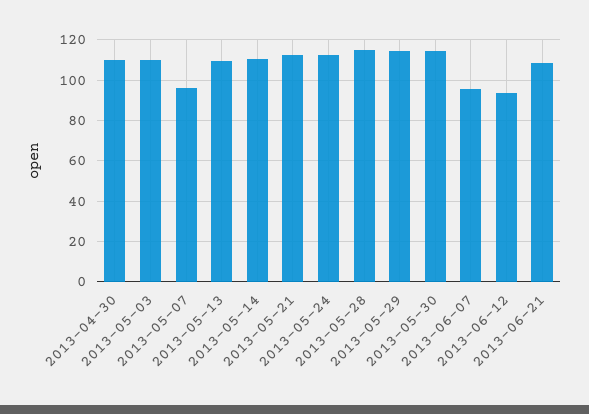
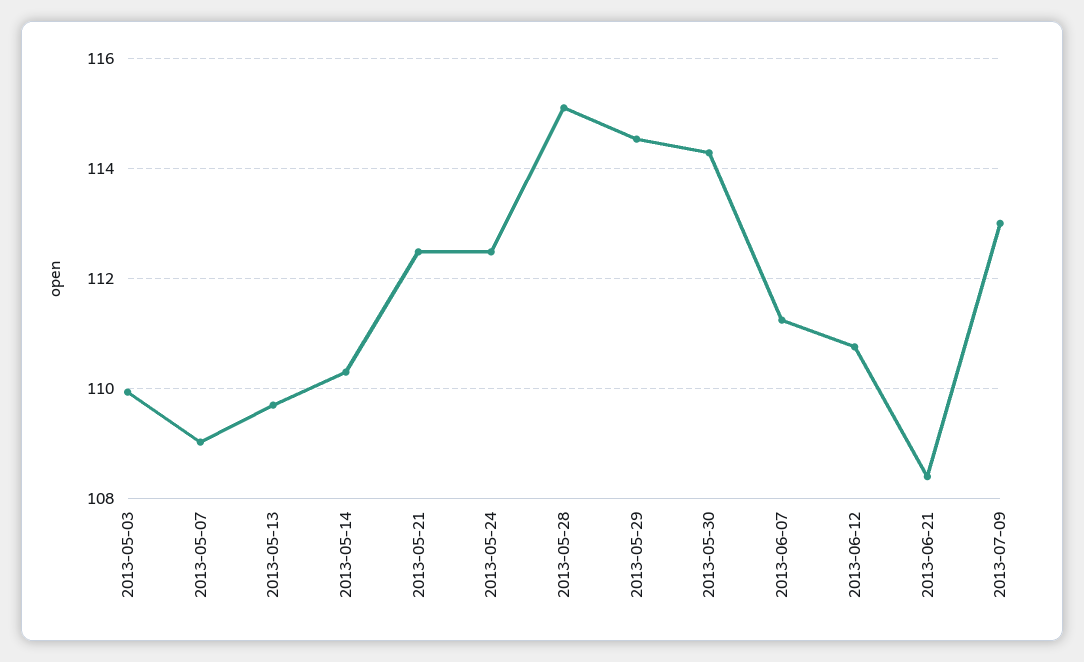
2013-04-30: 110 -> none
2013-05-07: 95 -> 109
2013-06-07: 95 -> 111.2
2013-06-12: 95 -> 110.8
2013-07-09: none -> 113

